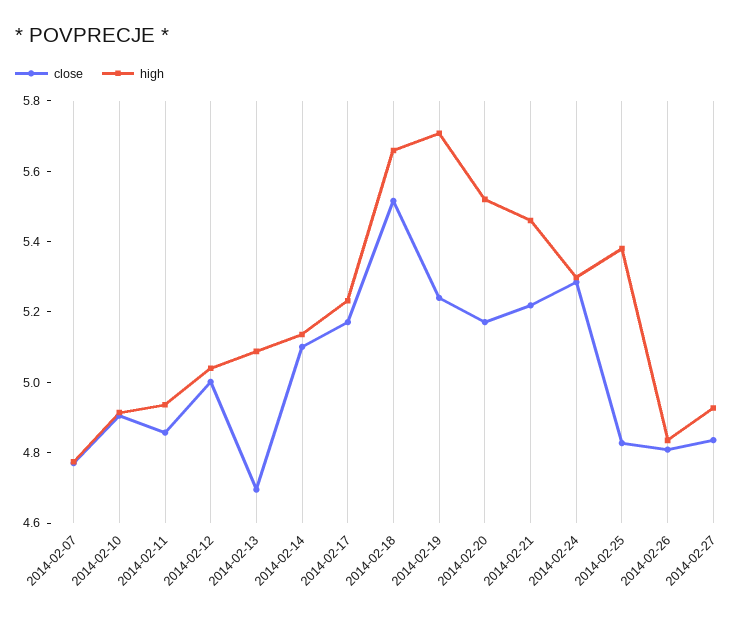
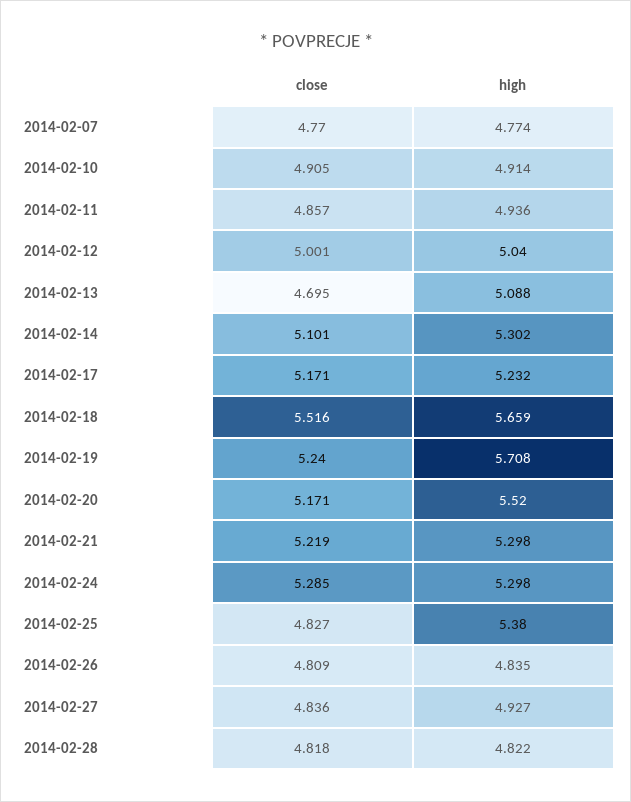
high, 2014-02-14: 5.15 -> 5.302
high, 2014-02-21: 5.45 -> 5.298
close, 2014-02-28: none -> 4.818
high, 2014-02-28: none -> 4.822

